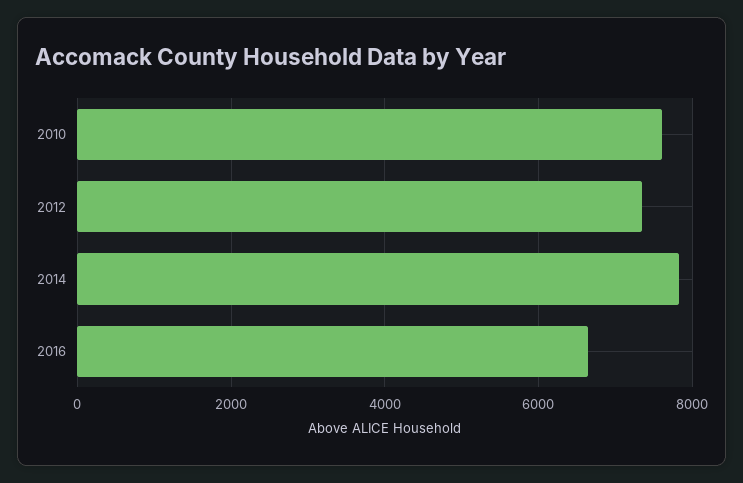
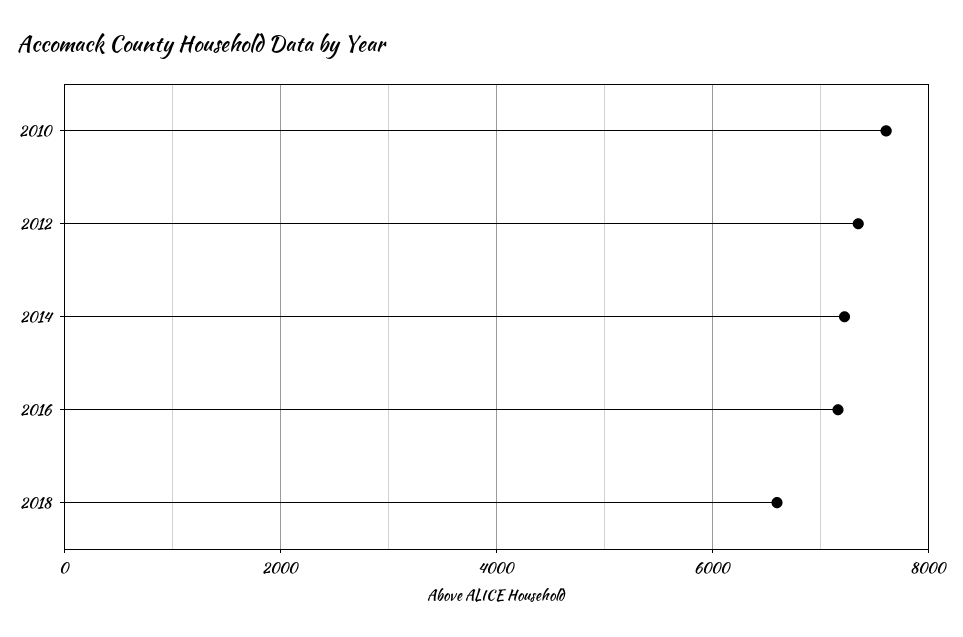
2014: 7800 -> 7200
2016: 6600 -> 7200
2018: none -> 6600

